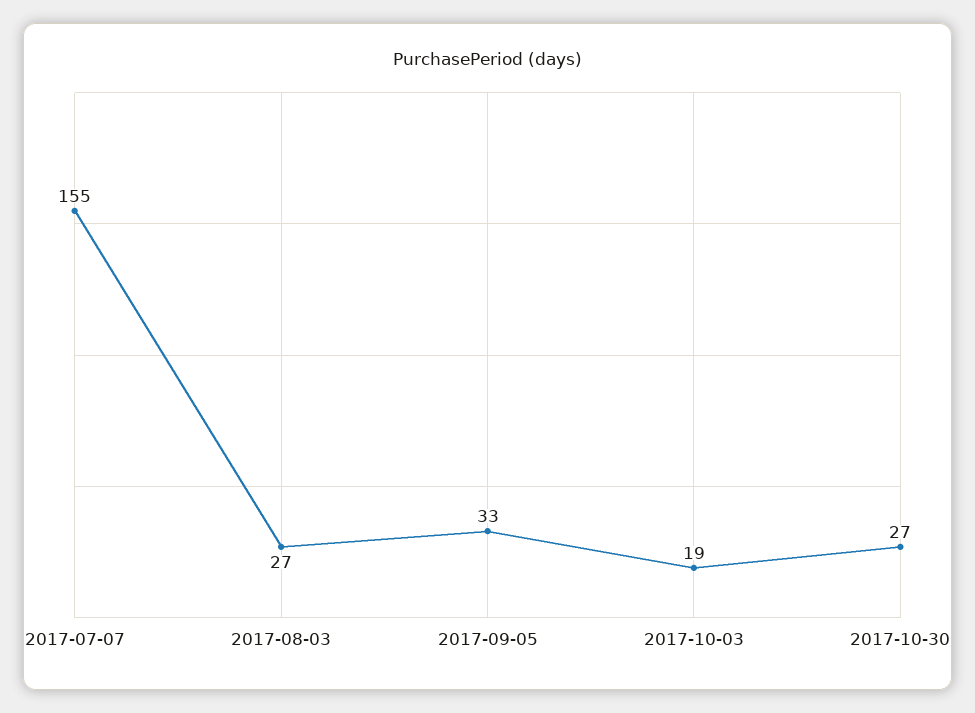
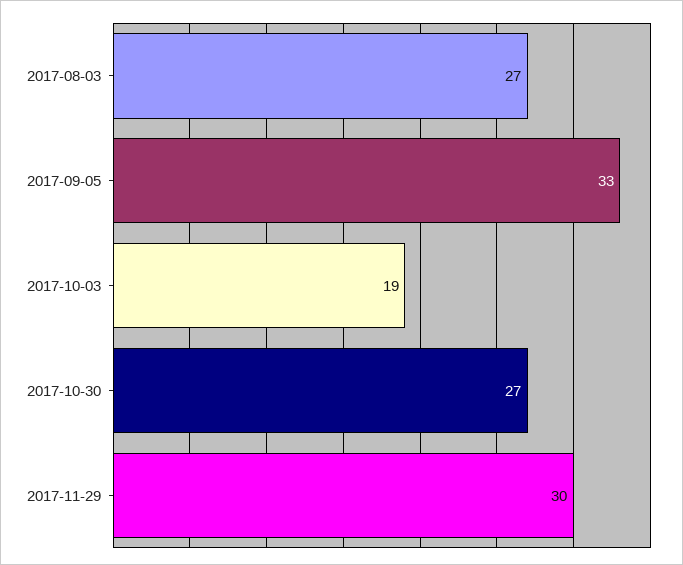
2017-07-07: 155 -> none
2017-11-29: none -> 30

